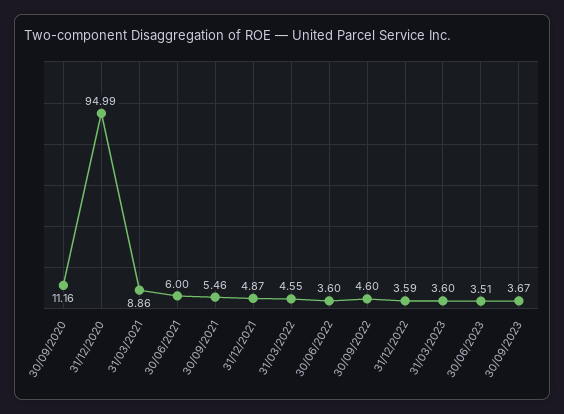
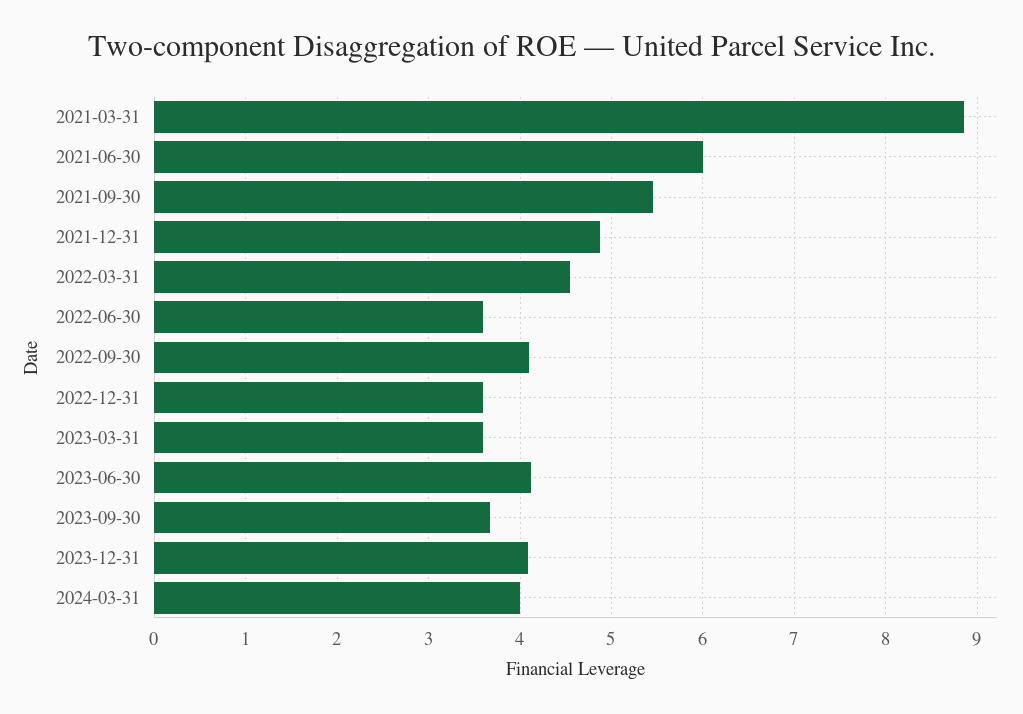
30/09/2020: 11.16 -> none
31/12/2020: 94.99 -> none
30/09/2022: 4.6 -> 4.1
30/06/2023: 3.51 -> 4.1
2023-12-31: none -> 4.1
2024-03-31: none -> 4

